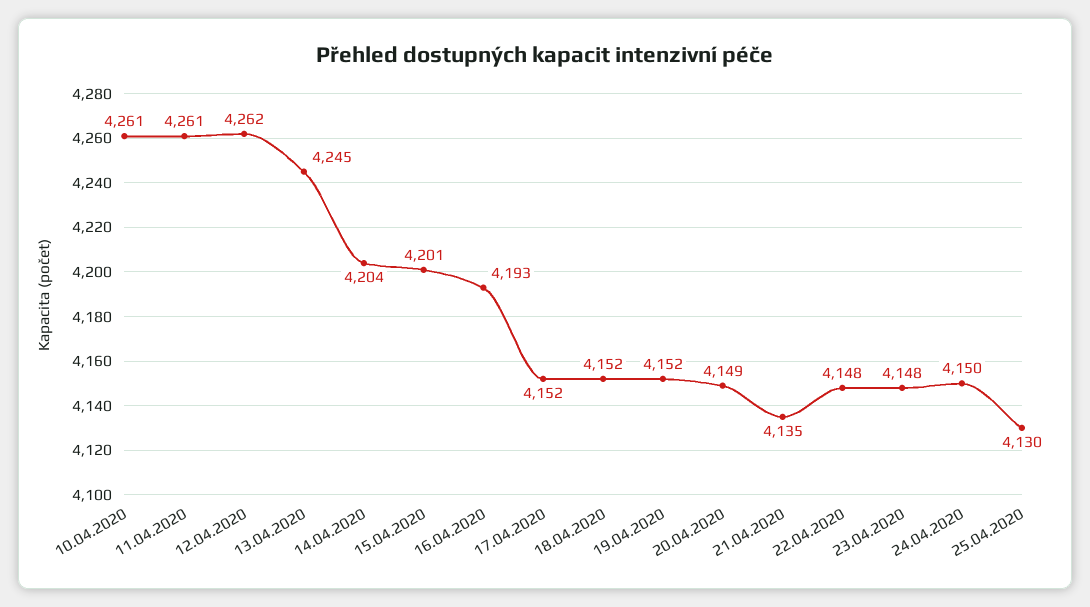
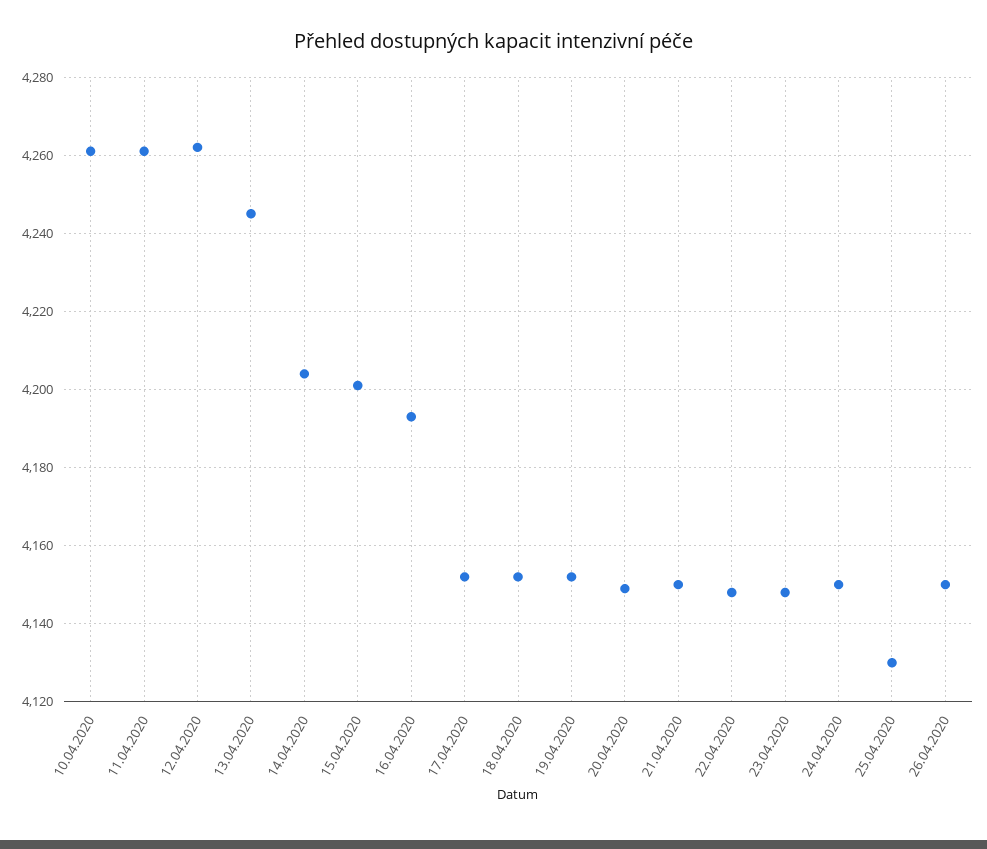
21.04.2020: 4135 -> 4150
26.04.2020: none -> 4150

